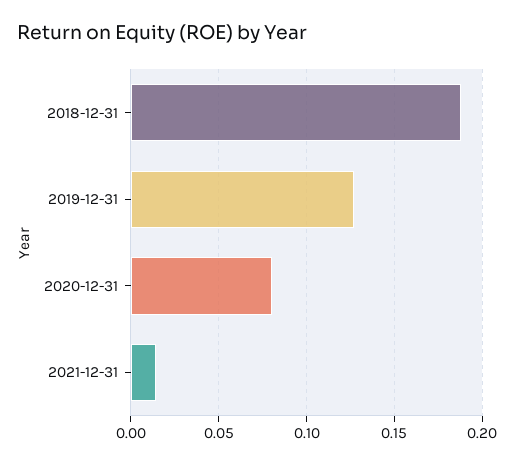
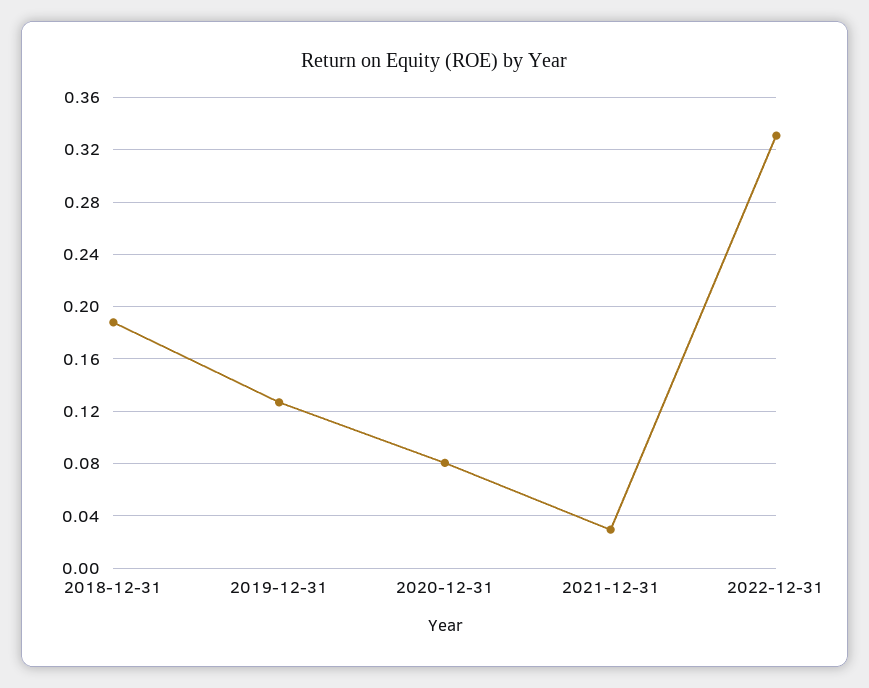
2021-12-31: 0.015 -> 0.03
2022-12-31: none -> 0.33

